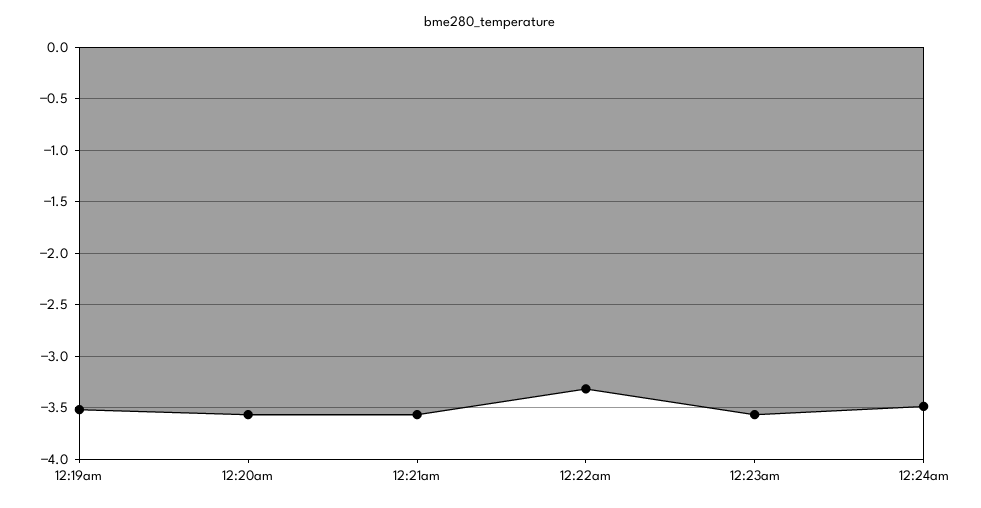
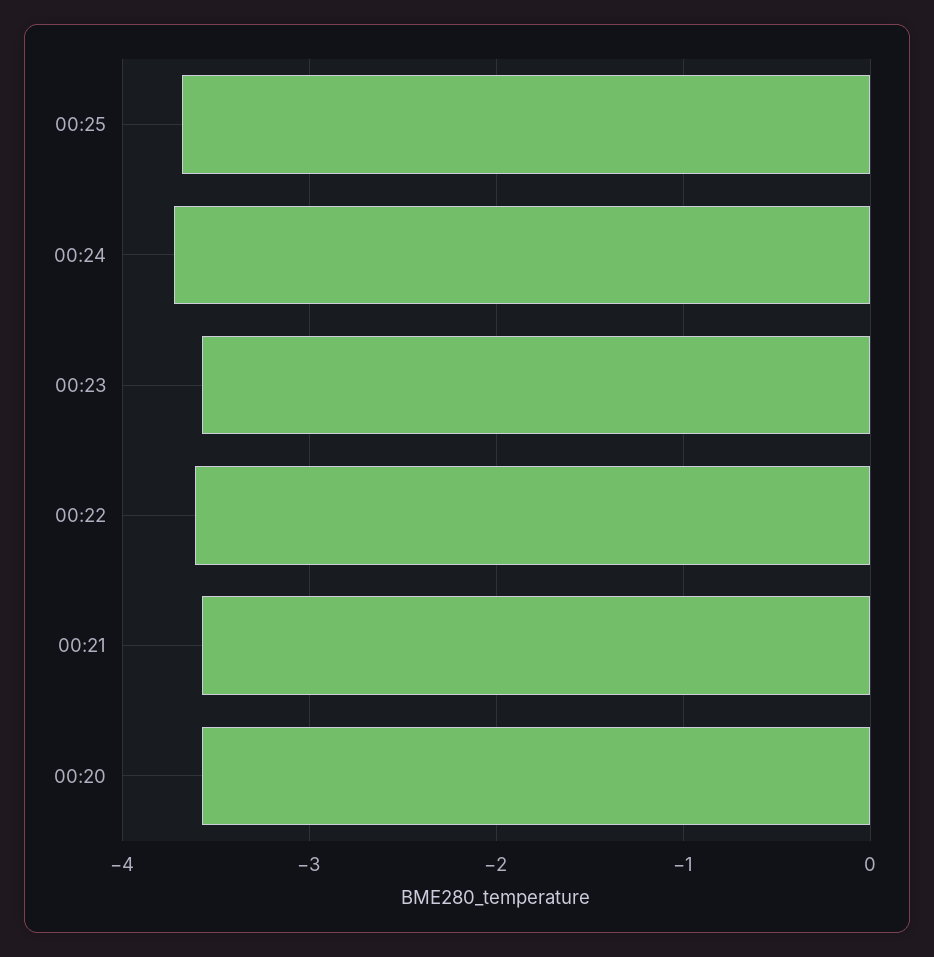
12:19am: -3.5 -> none
12:22am: -3.3 -> -3.6
12:24am: -3.5 -> -3.7
00:25: none -> -3.7

